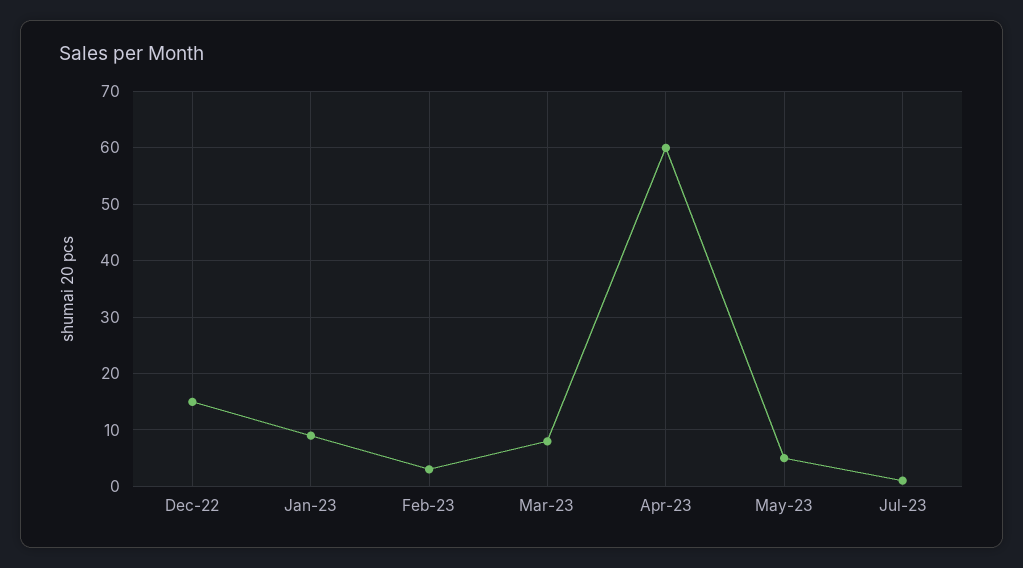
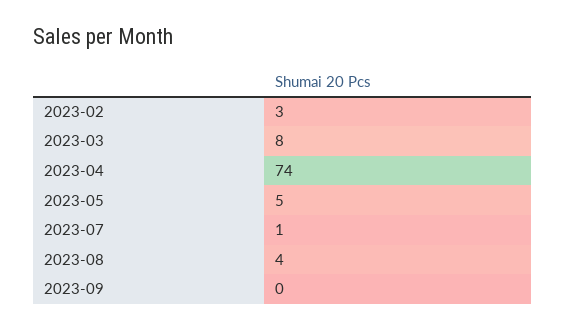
Dec-22: 15 -> none
Jan-23: 10 -> none
Apr-23: 60 -> 74
2023-08: none -> 4
2023-09: none -> 0

